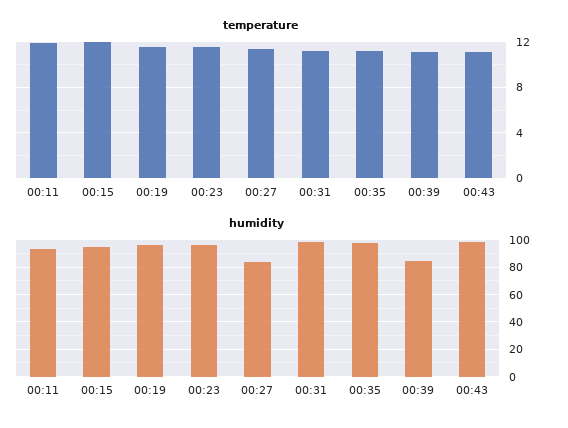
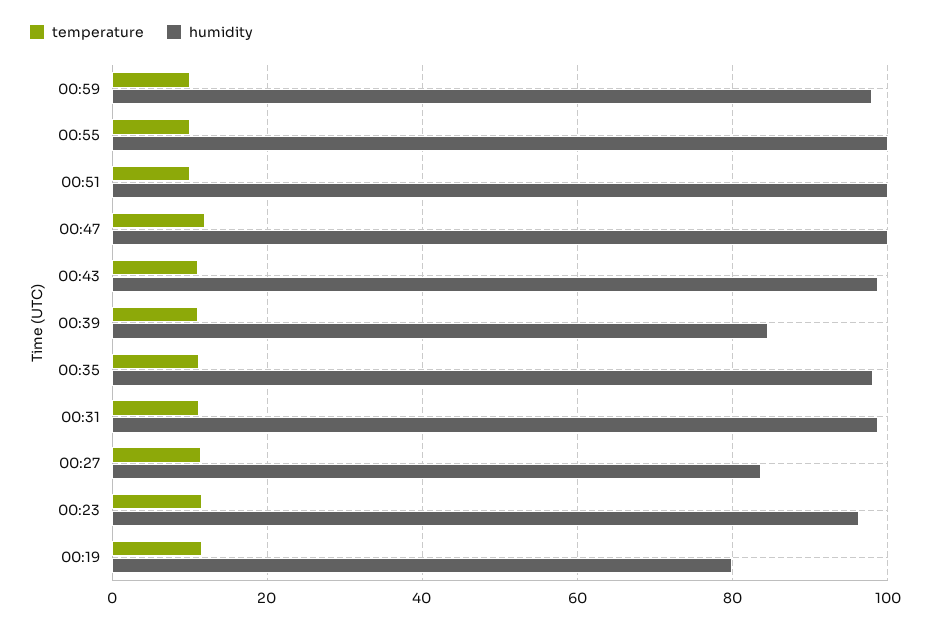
temperature, 00:11: 12 -> none
temperature, 00:15: 12 -> none
humidity, 00:11: 95 -> none
humidity, 00:15: 95 -> none
humidity, 00:19: 95 -> 80
temperature, 00:59: none -> 10
humidity, 00:59: none -> 98
temperature, 00:55: none -> 10
humidity, 00:55: none -> 100
temperature, 00:51: none -> 10
humidity, 00:51: none -> 100
temperature, 00:47: none -> 12
humidity, 00:47: none -> 100

